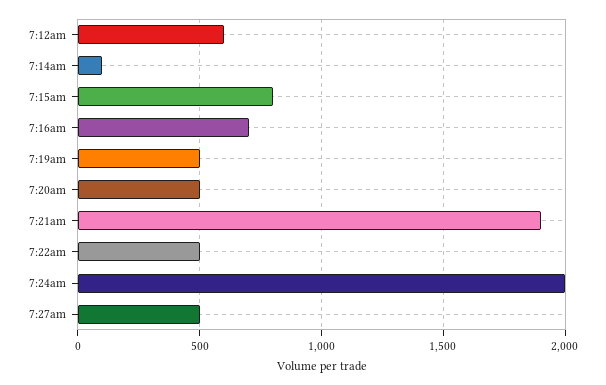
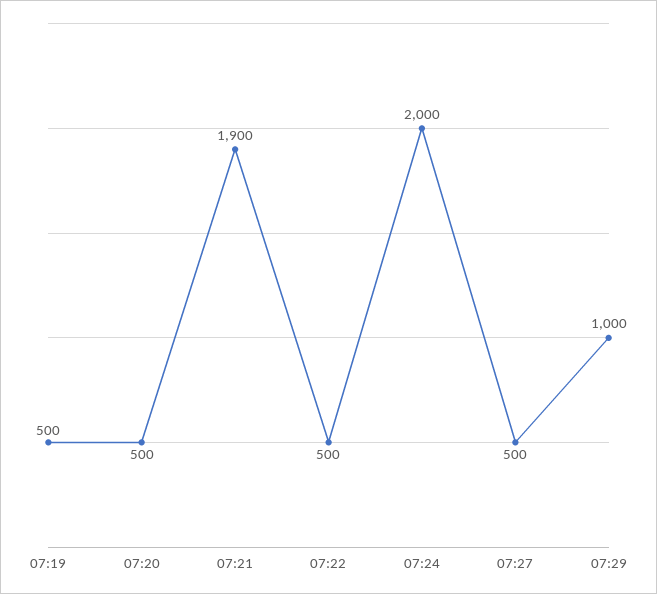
7:12am: 600 -> none
7:14am: 100 -> none
7:15am: 800 -> none
7:16am: 700 -> none
07:29: none -> 1000

